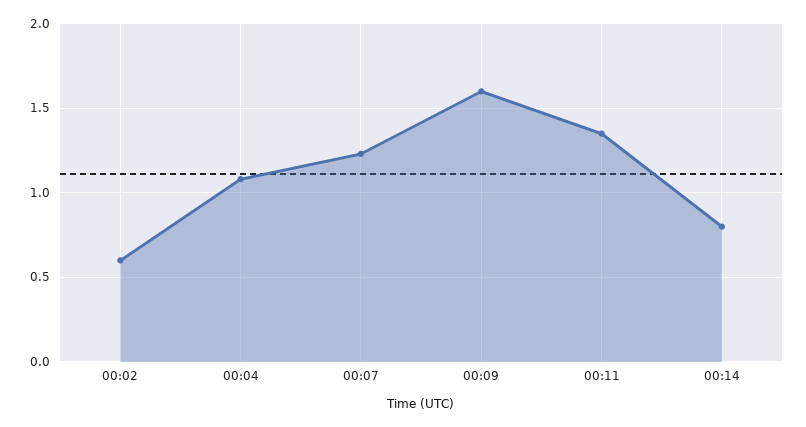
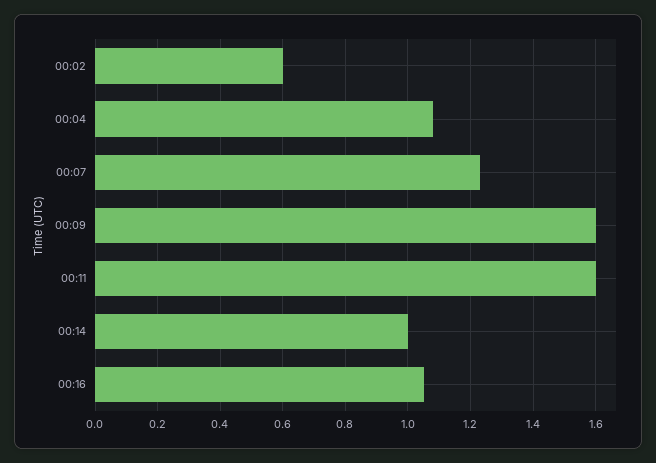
00:11: 1.35 -> 1.6
00:14: 0.8 -> 1
00:16: none -> 1.05

